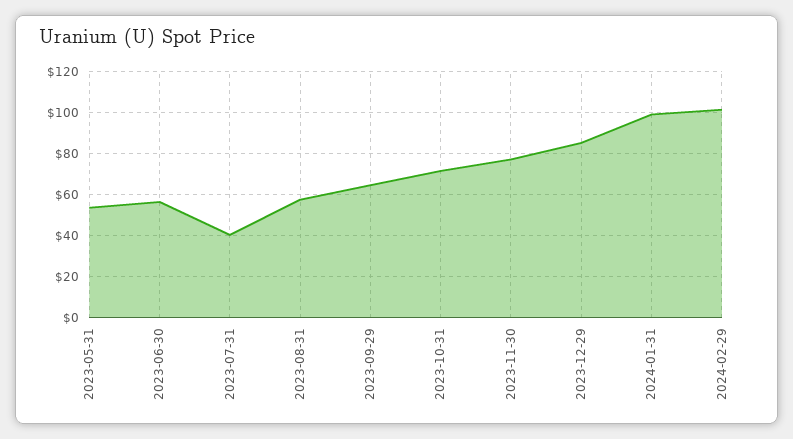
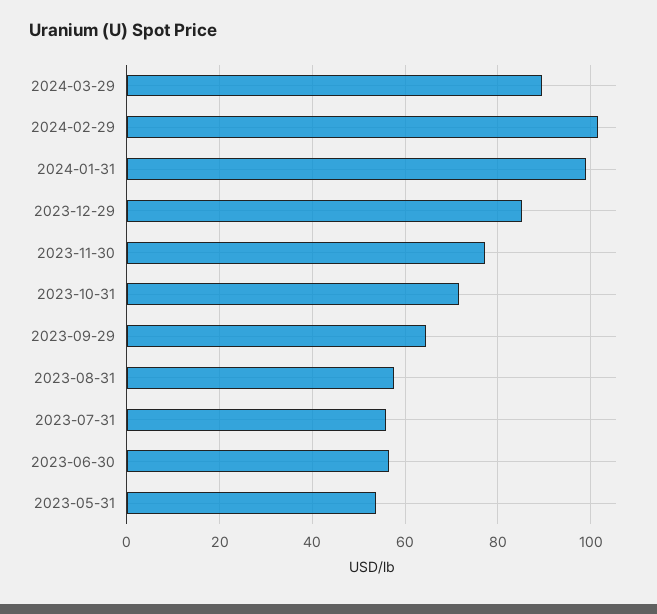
2023-07-31: 40 -> 56
2024-03-29: none -> 90

